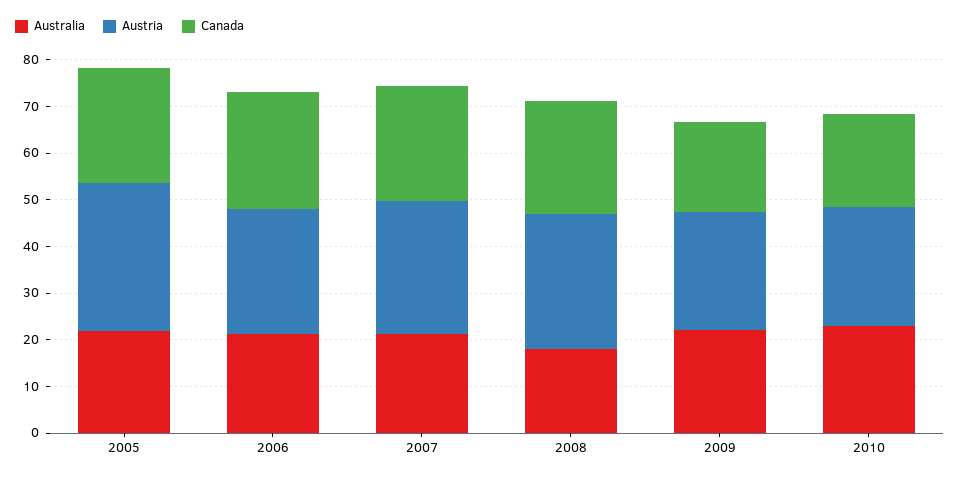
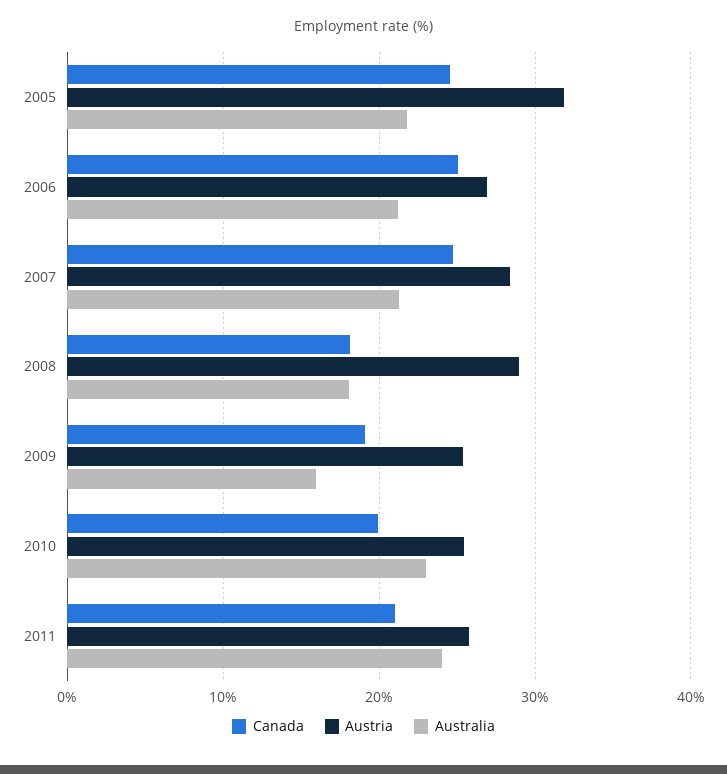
Canada, 2008: 24 -> 18
Australia, 2009: 22 -> 16
Canada, 2011: none -> 21
Austria, 2011: none -> 26
Australia, 2011: none -> 24

